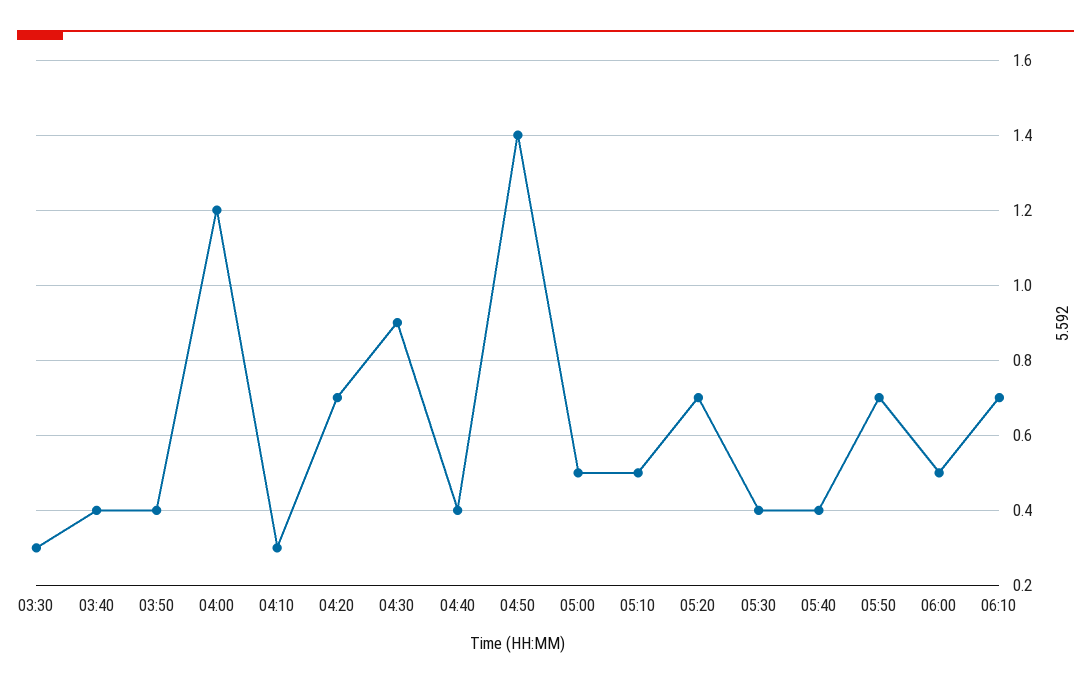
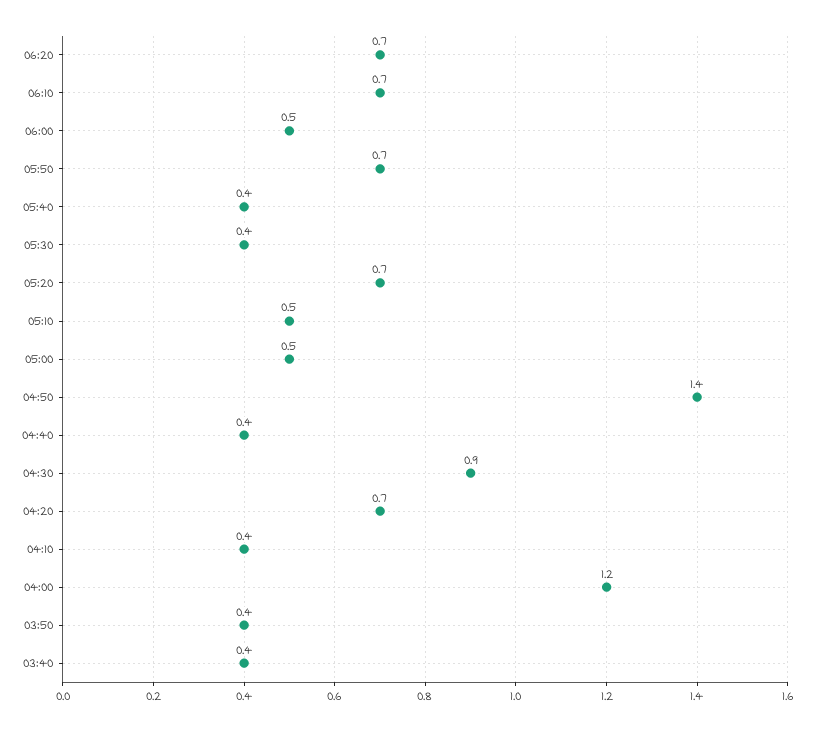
03:30: 0.3 -> none
04:10: 0.3 -> 0.4
06:20: none -> 0.7

